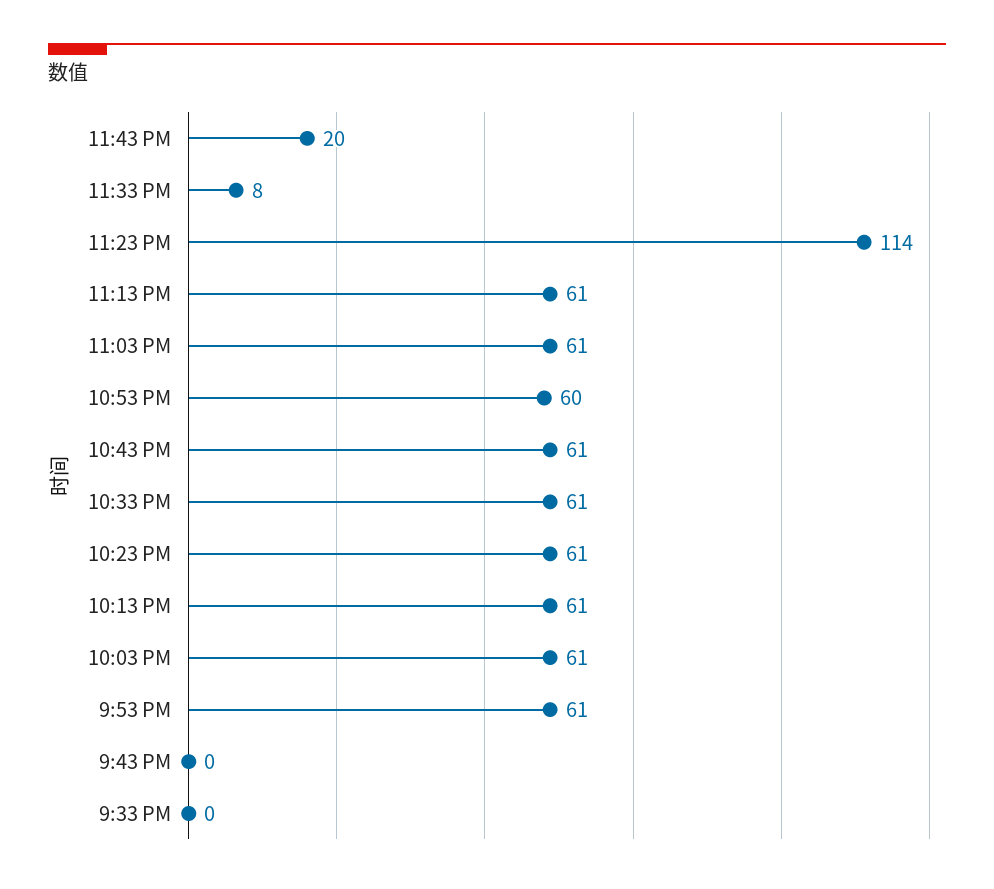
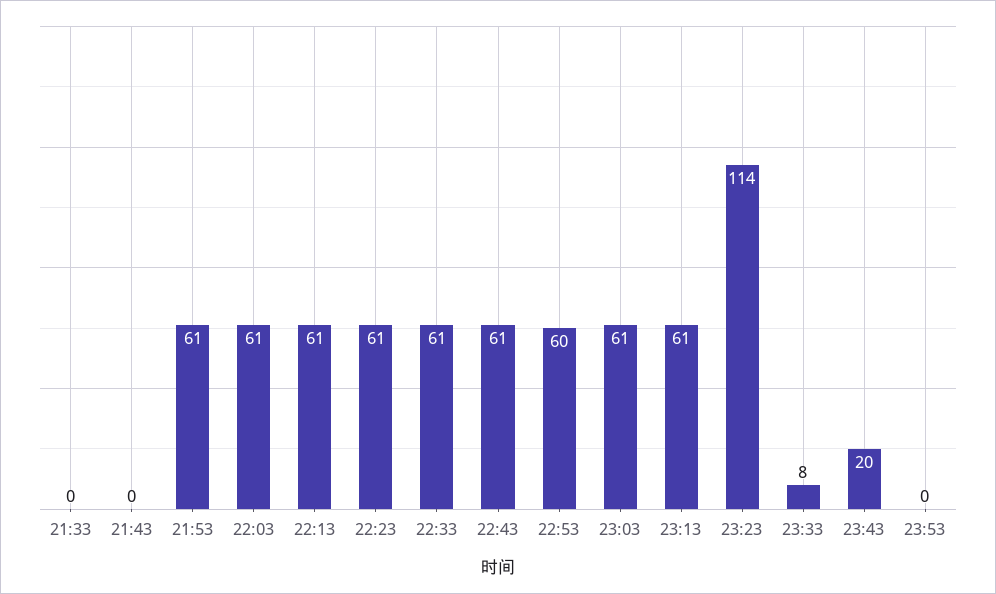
23:53: none -> 0

